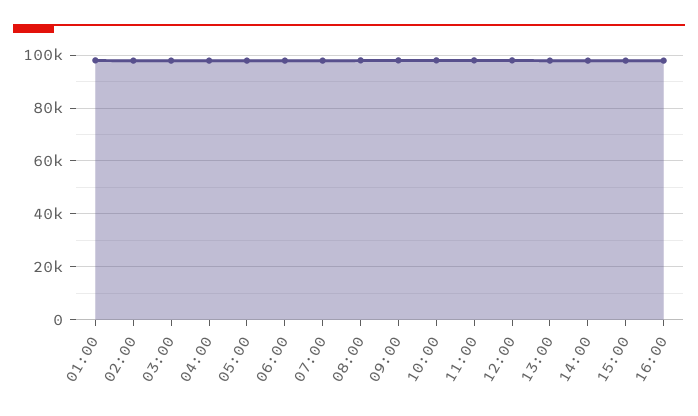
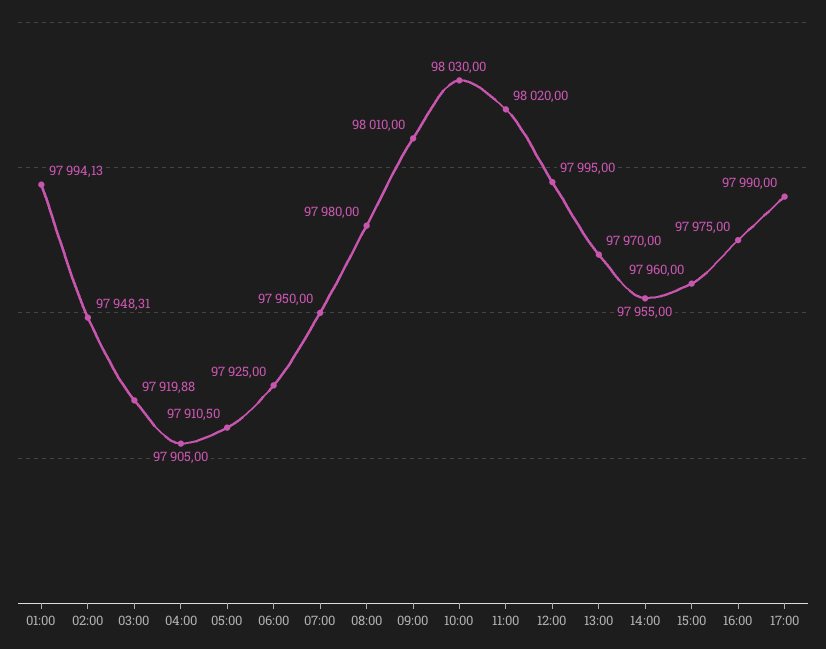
17:00: none -> 97990

